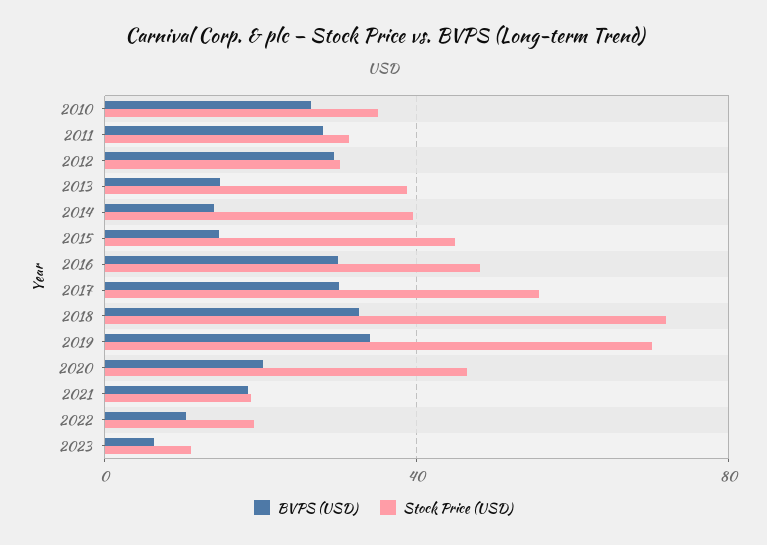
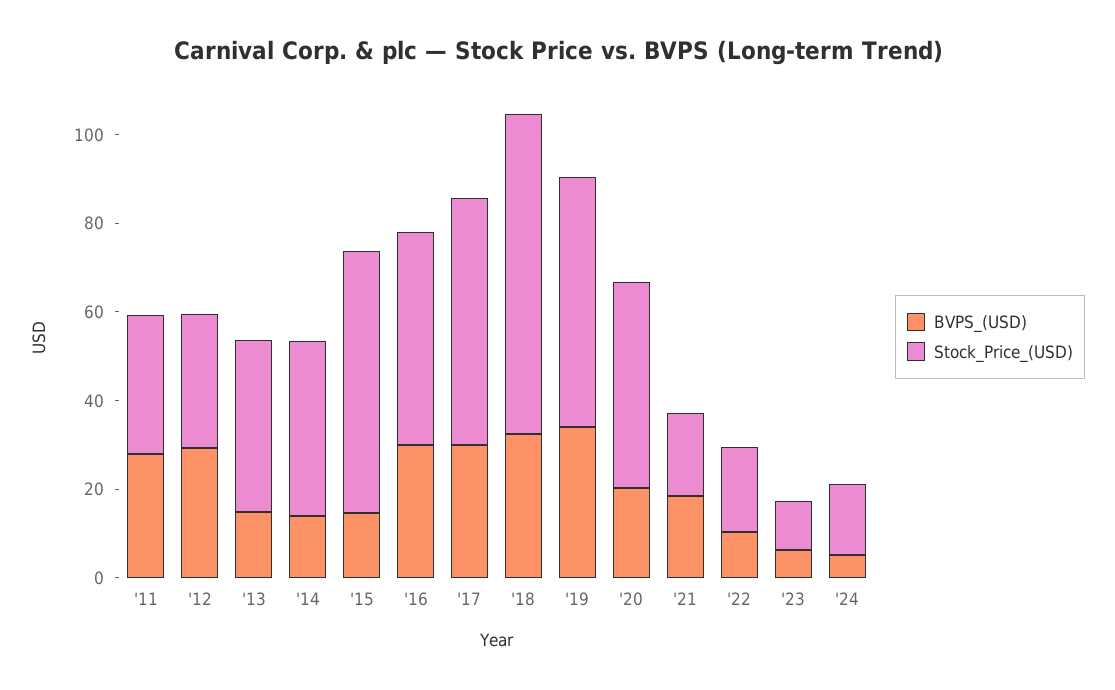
BVPS (USD), 2010: 25 -> none
Stock Price (USD), 2010: 35 -> none
Stock Price (USD), 2015: 45 -> 60
Stock Price (USD), 2019: 70 -> 55
BVPS (USD), '24: none -> 5
Stock Price (USD), '24: none -> 15

